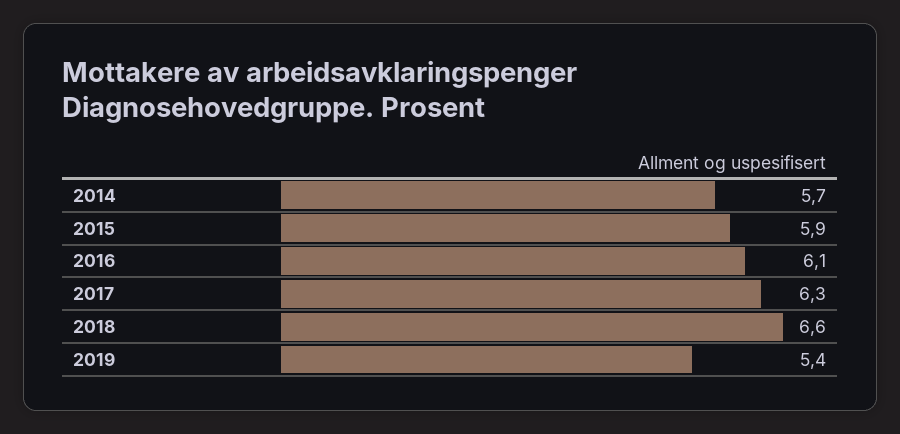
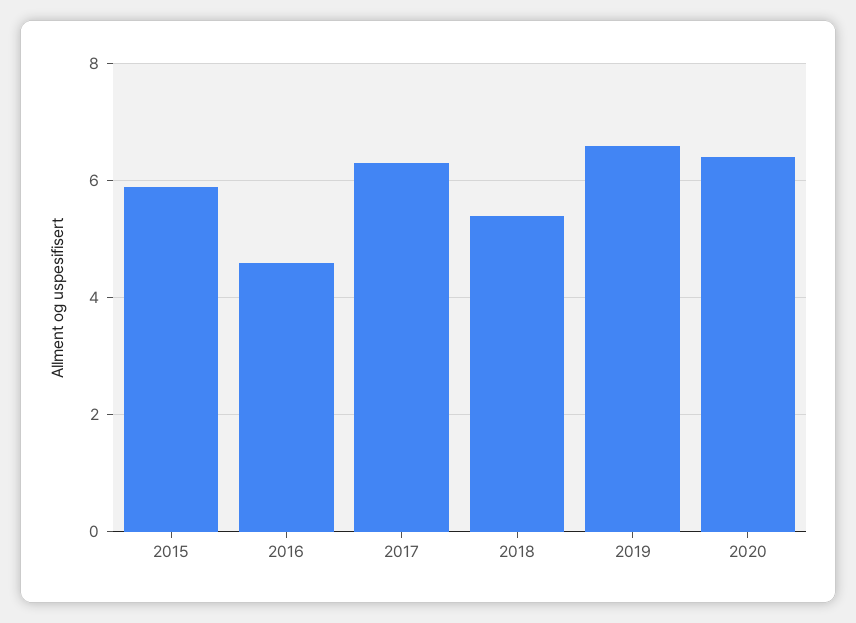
2014: 5.7 -> none
2016: 6.1 -> 4.5
2018: 6.6 -> 5.5
2019: 5.4 -> 6.5
2020: none -> 6.5

